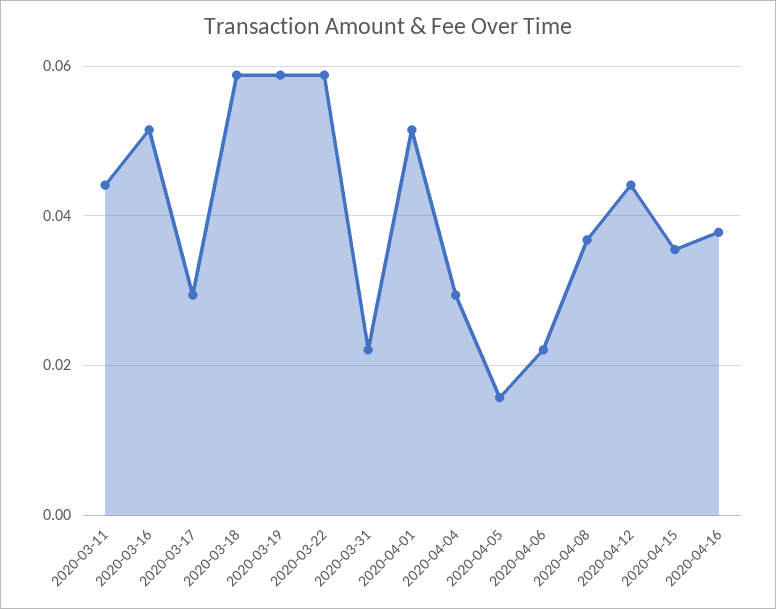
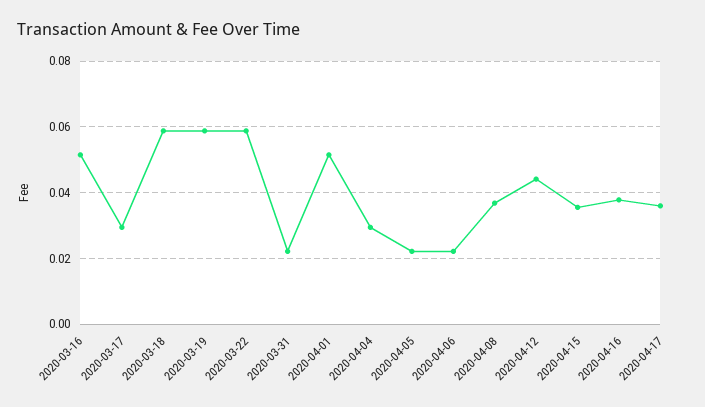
2020-03-11: 0.044 -> none
2020-04-05: 0.016 -> 0.022
2020-04-17: none -> 0.036

